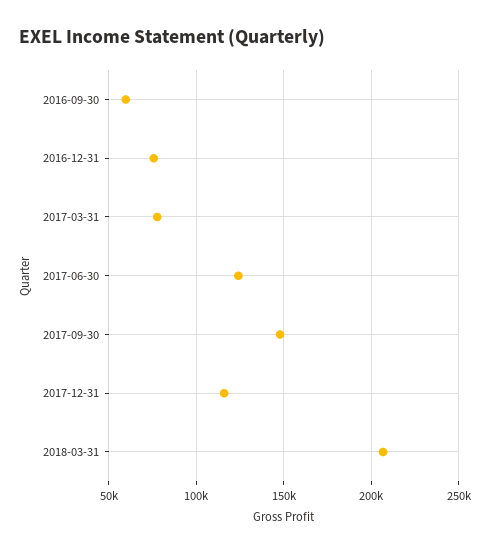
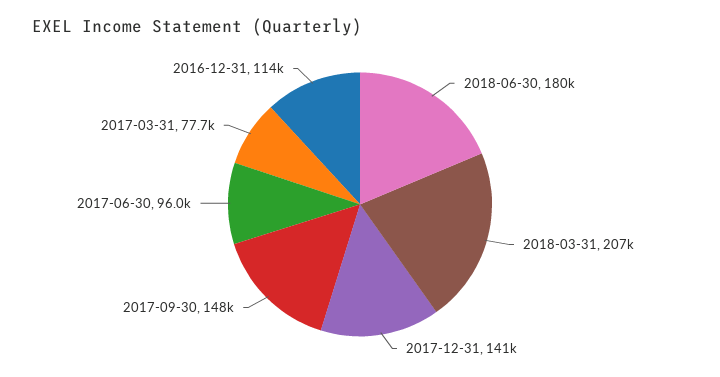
2016-09-30: 60000 -> none
2016-12-31: 75000 -> 114000
2017-06-30: 125000 -> 96000
2017-12-31: 115000 -> 141000
2018-06-30: none -> 180000

